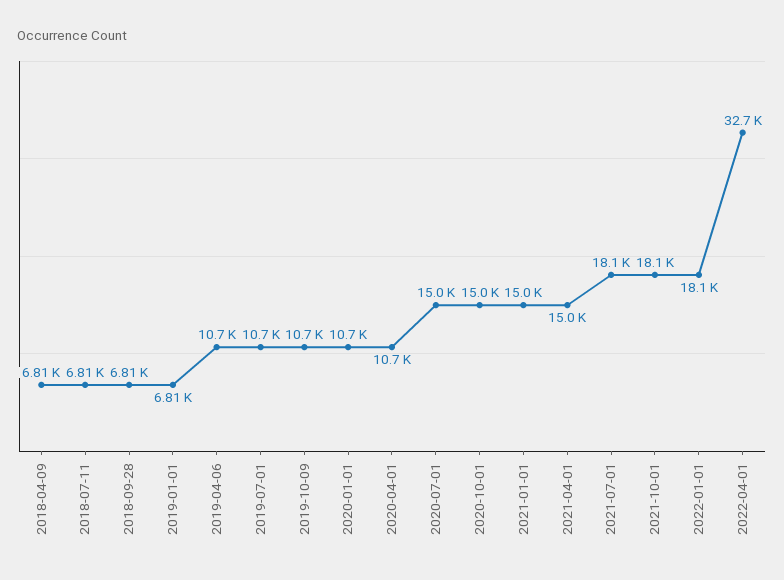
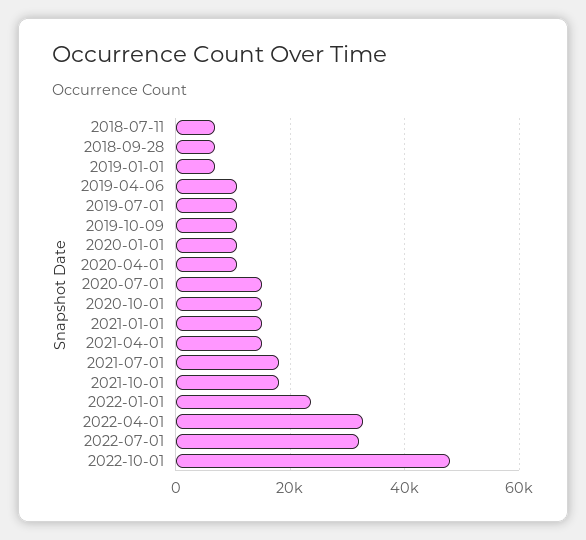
2018-04-09: 6810 -> none
2022-01-01: 18100 -> 24000
2022-07-01: none -> 32000
2022-10-01: none -> 48000

